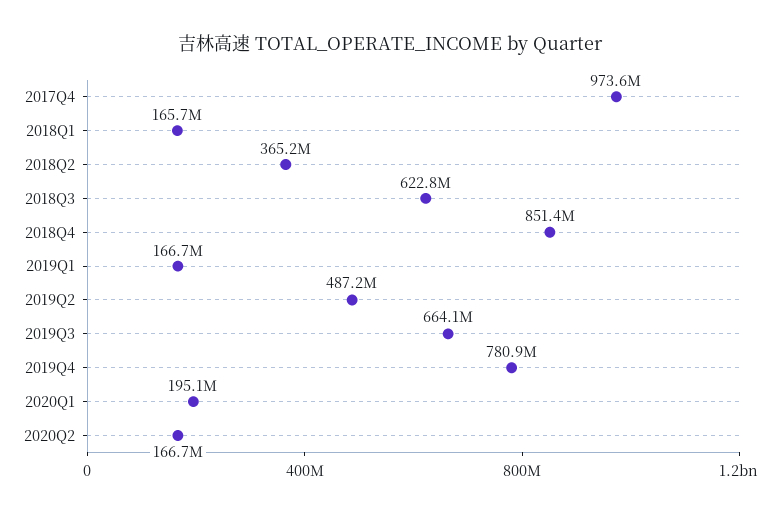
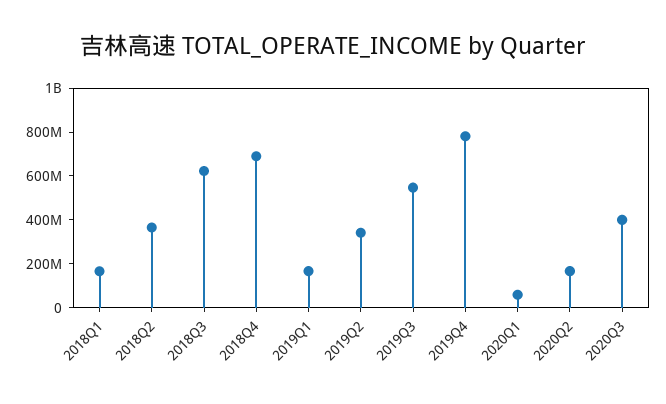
2017Q4: 973600000 -> none
2018Q4: 851400000 -> 700000000
2019Q2: 487200000 -> 350000000
2019Q3: 664100000 -> 550000000
2020Q1: 195100000 -> 50000000
2020Q3: none -> 400000000

